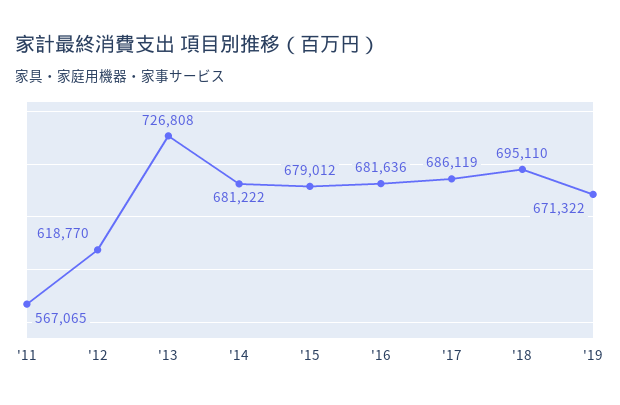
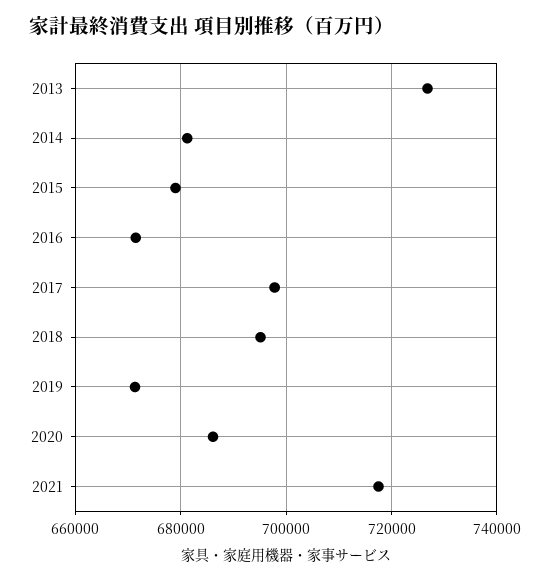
'11: 567065 -> none
'12: 618770 -> none
'16: 681636 -> 672000
'17: 686119 -> 698000
2020: none -> 686000
2021: none -> 718000

